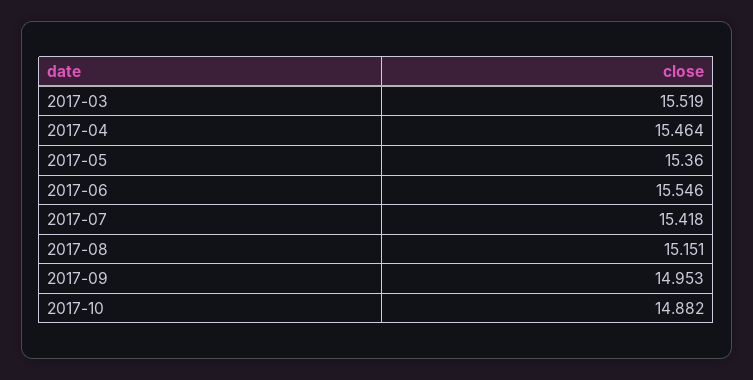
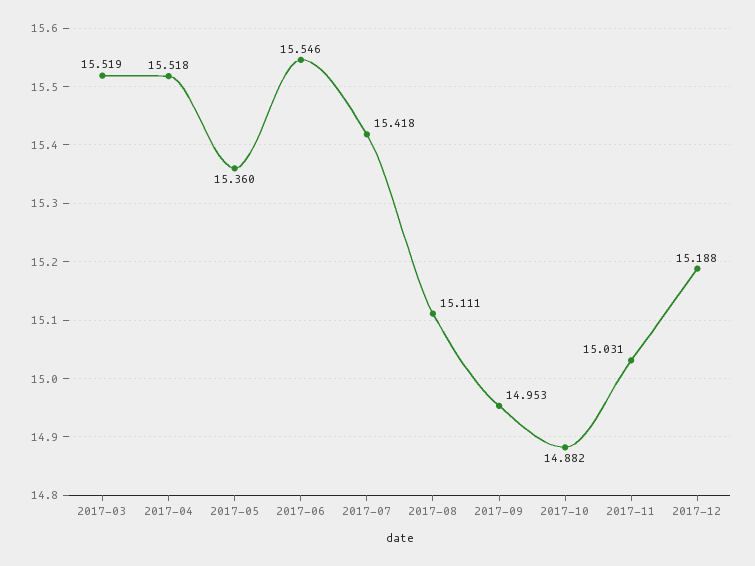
2017-04: 15.464 -> 15.518
2017-08: 15.151 -> 15.111
2017-11: none -> 15.031
2017-12: none -> 15.188

